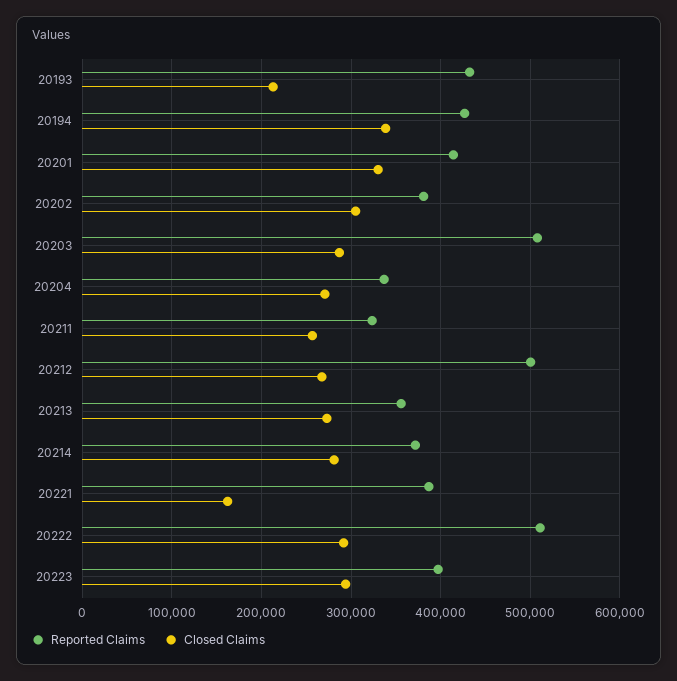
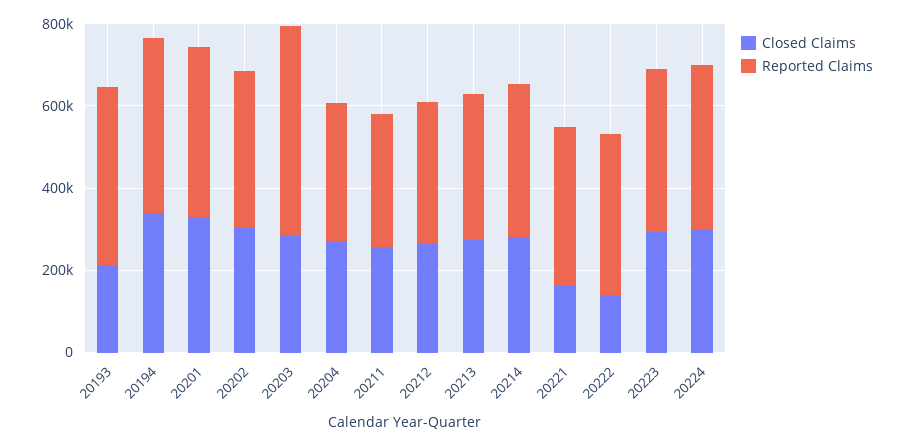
Reported Claims, 20212: 500000 -> 350000
Reported Claims, 20222: 510000 -> 400000
Closed Claims, 20222: 290000 -> 150000
Closed Claims, 20224: none -> 300000
Reported Claims, 20224: none -> 400000

